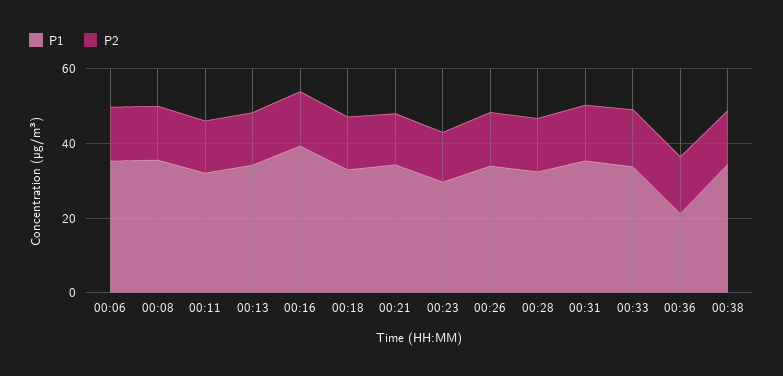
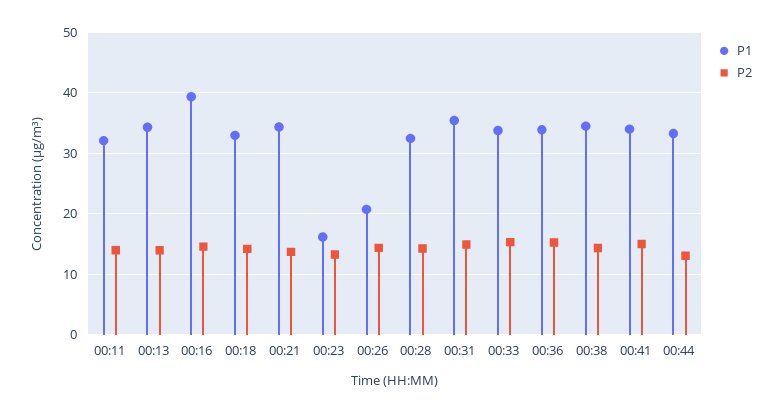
P1, 00:06: 35 -> none
P2, 00:06: 15 -> none
P1, 00:08: 35 -> none
P2, 00:08: 15 -> none
P1, 00:23: 30 -> 16
P1, 00:26: 35 -> 21
P1, 00:36: 20 -> 34
P1, 00:41: none -> 34
P2, 00:41: none -> 15
P1, 00:44: none -> 33
P2, 00:44: none -> 13

